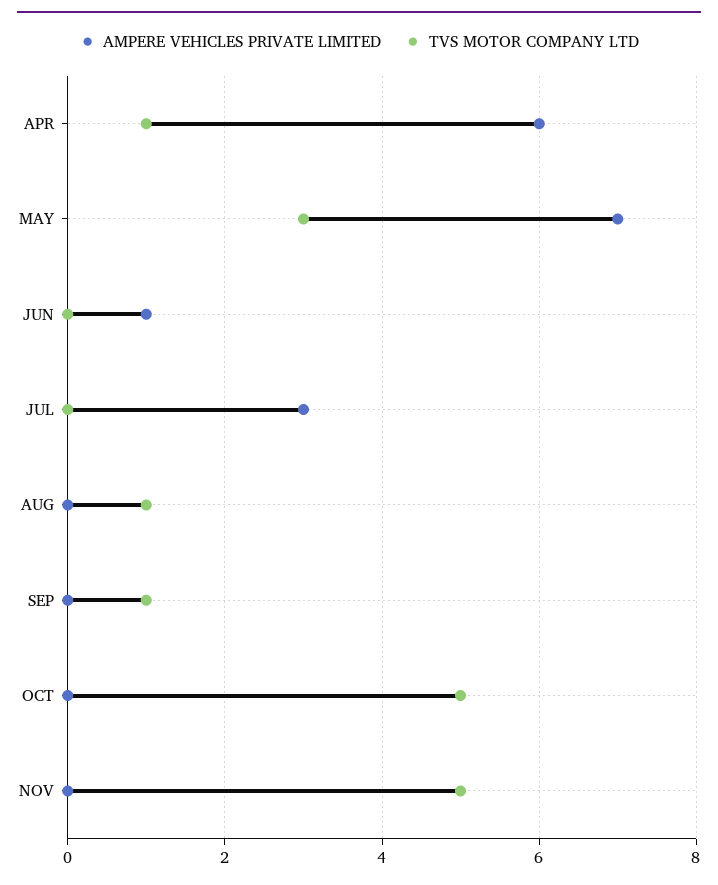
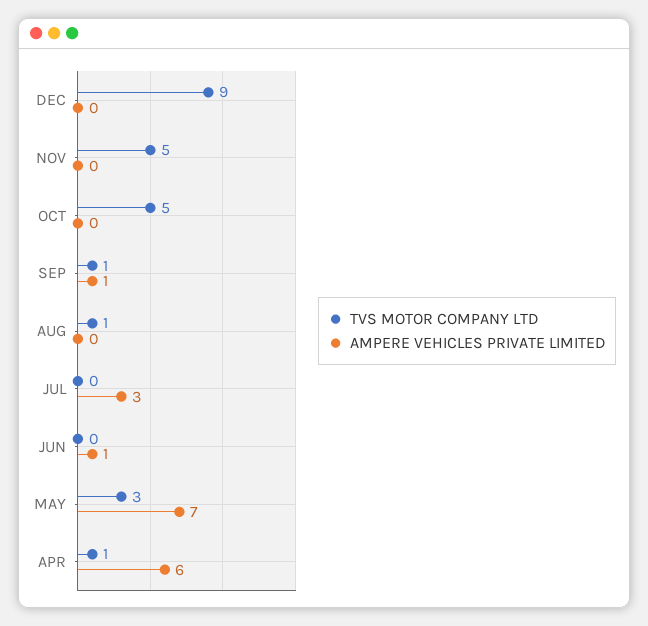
AMPERE VEHICLES PRIVATE LIMITED, SEP: 0 -> 1
TVS MOTOR COMPANY LTD, DEC: none -> 9
AMPERE VEHICLES PRIVATE LIMITED, DEC: none -> 0

